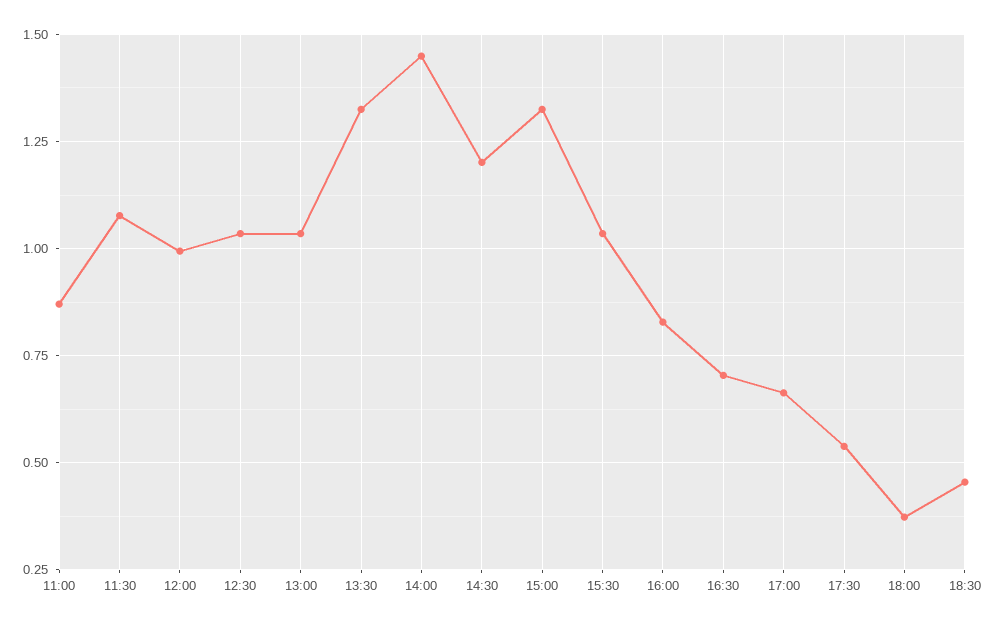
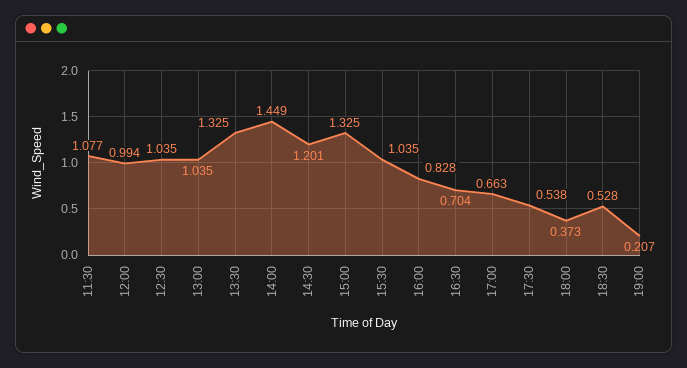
11:00: 0.875 -> none
18:30: 0.45 -> 0.528
19:00: none -> 0.207

